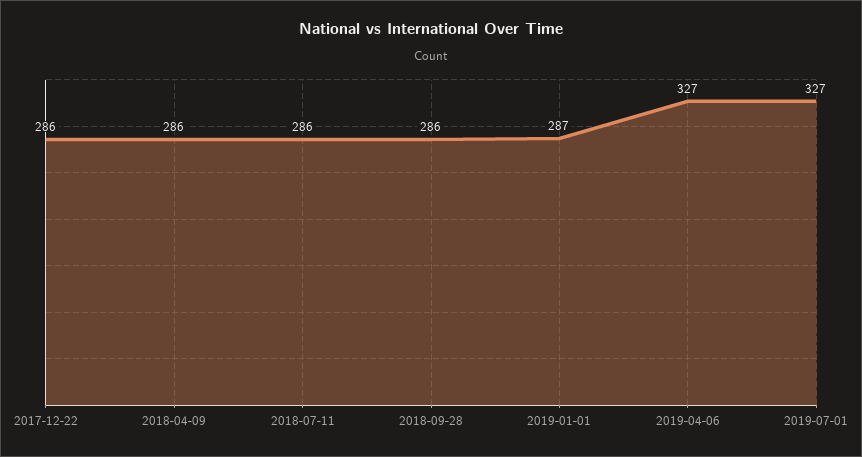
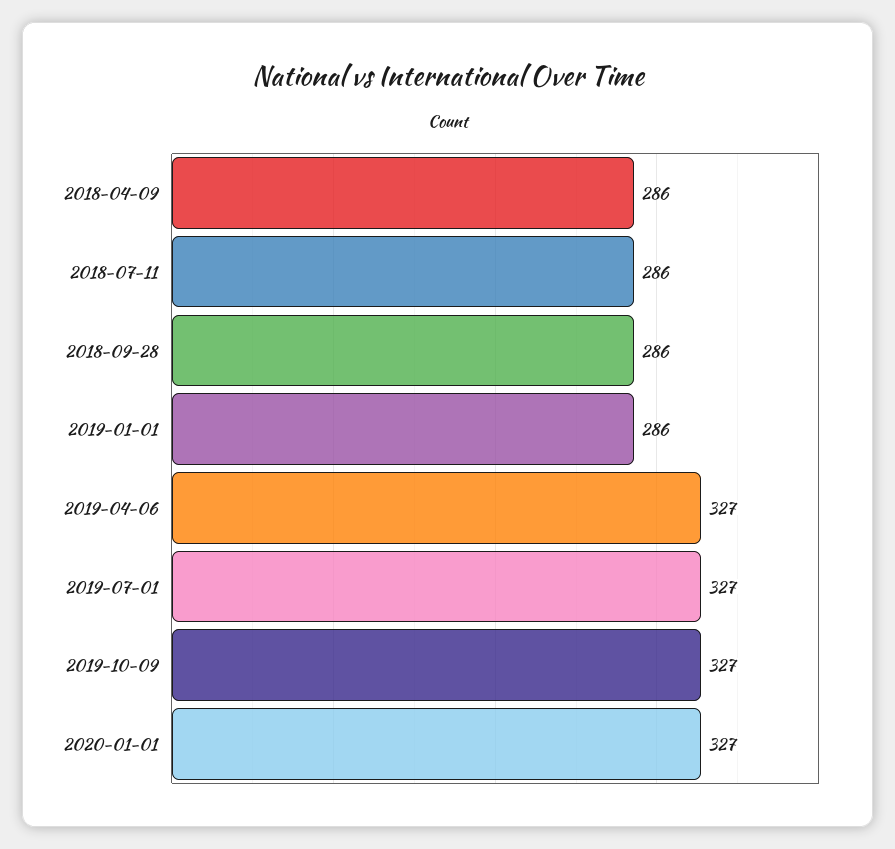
2017-12-22: 286 -> none
2019-01-01: 287 -> 286
2019-10-09: none -> 327
2020-01-01: none -> 327

